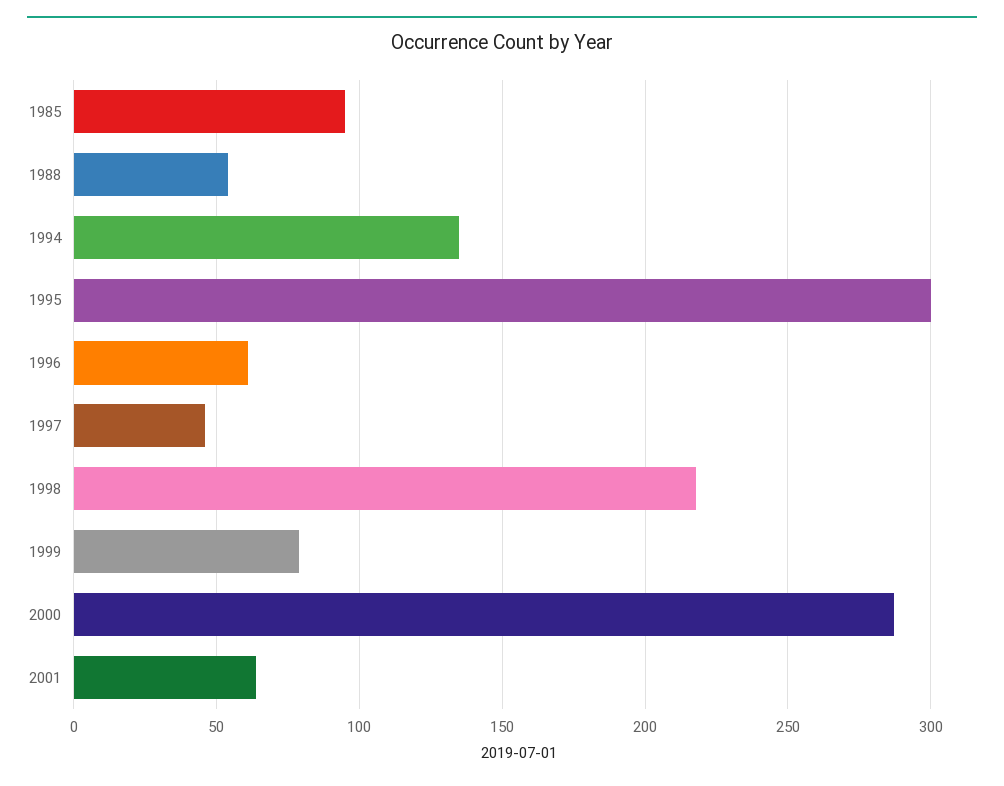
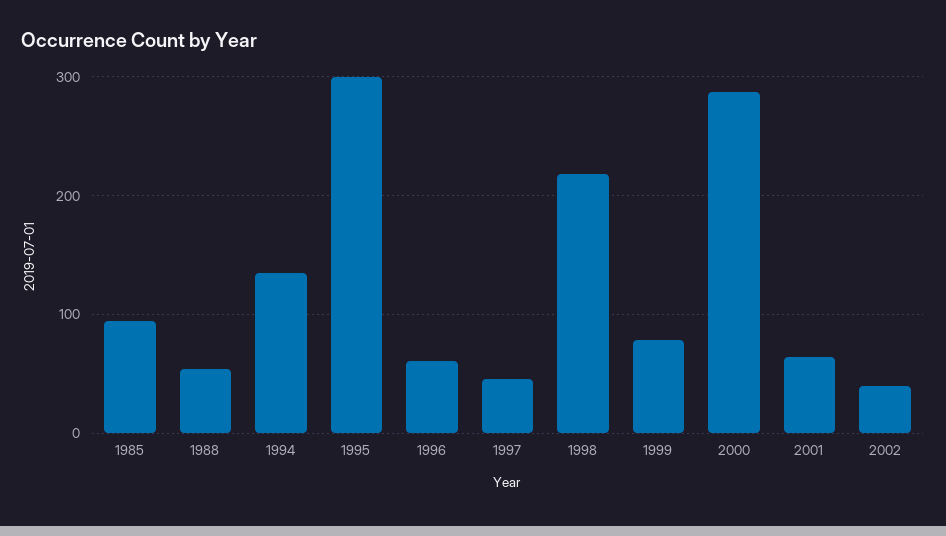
2002: none -> 40

